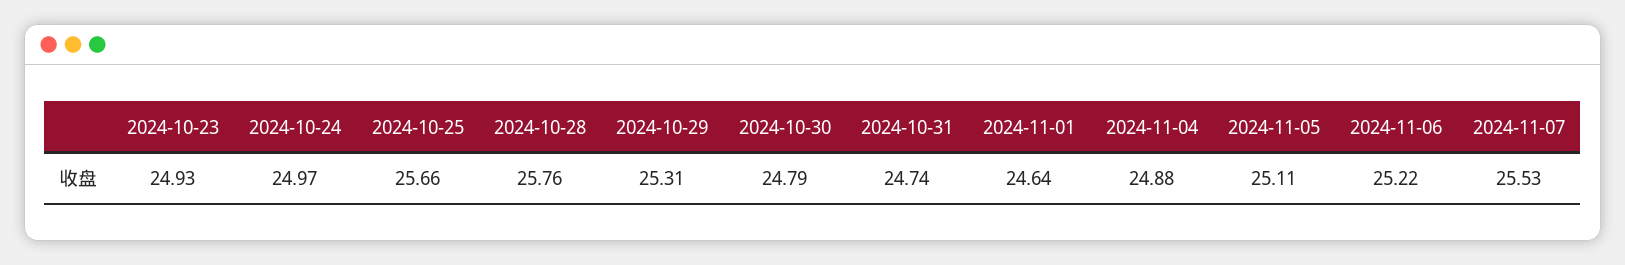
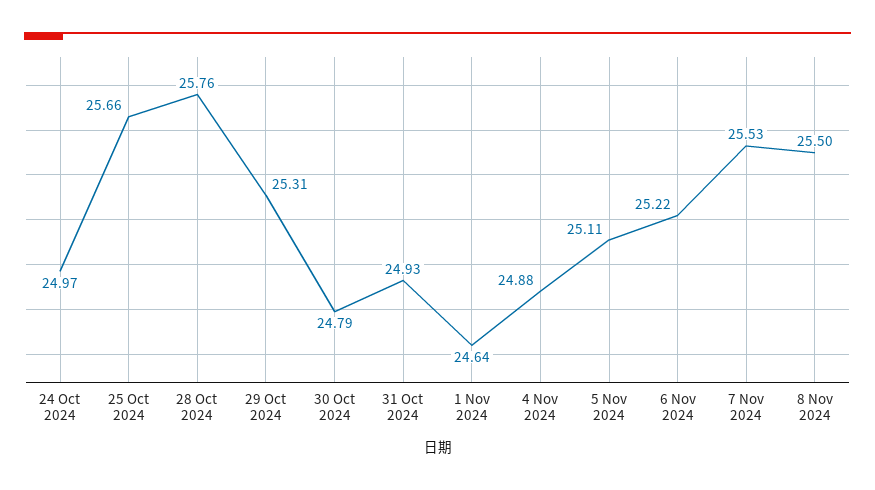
2024-10-23: 24.93 -> none
2024-10-31: 24.74 -> 24.93
8 Nov 2024: none -> 25.5

